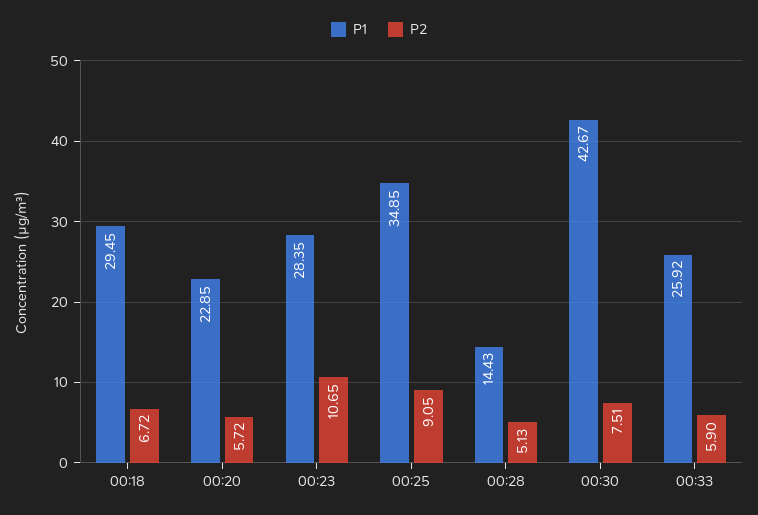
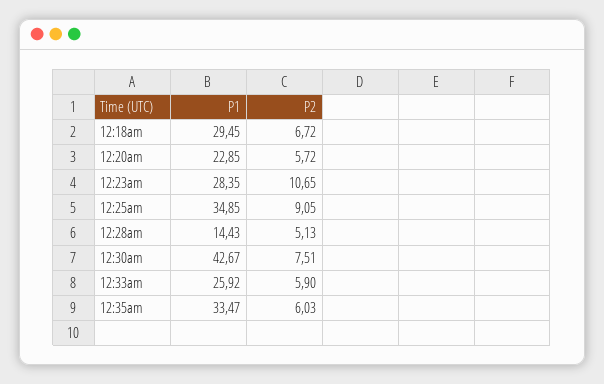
P1, 12:35am: none -> 33.47
P2, 12:35am: none -> 6.03

